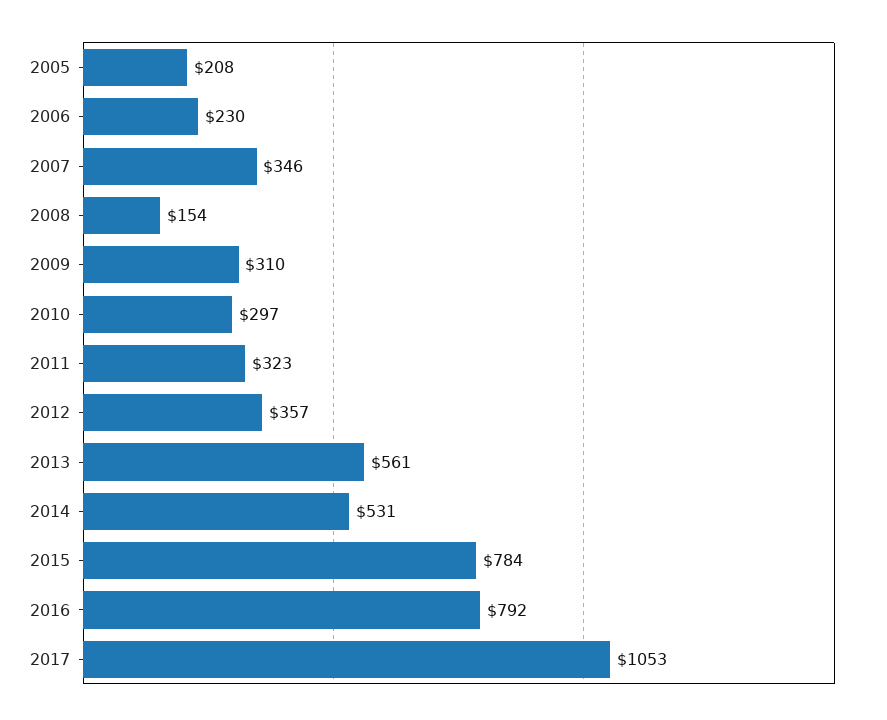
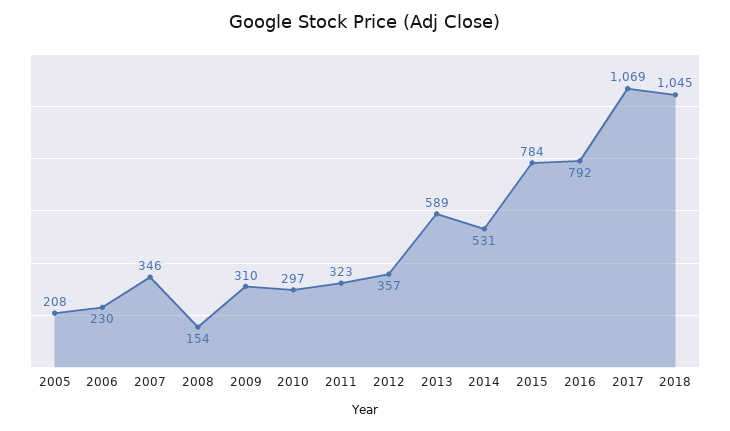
2013: 561 -> 589
2017: 1053 -> 1069
2018: none -> 1045

